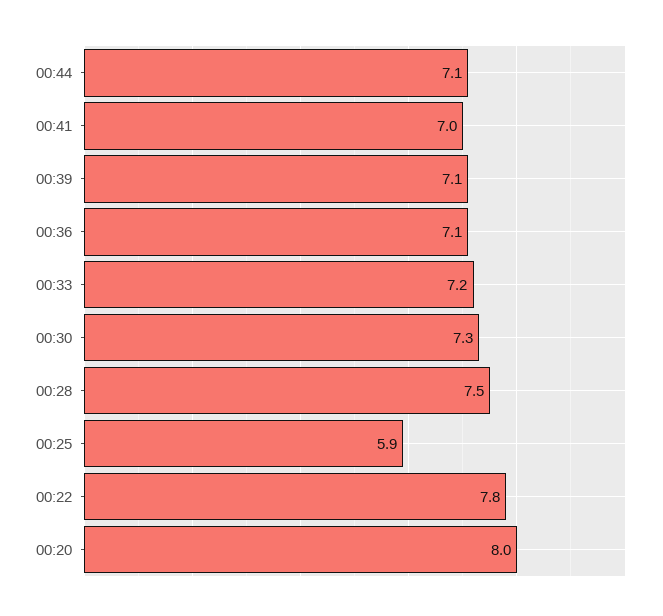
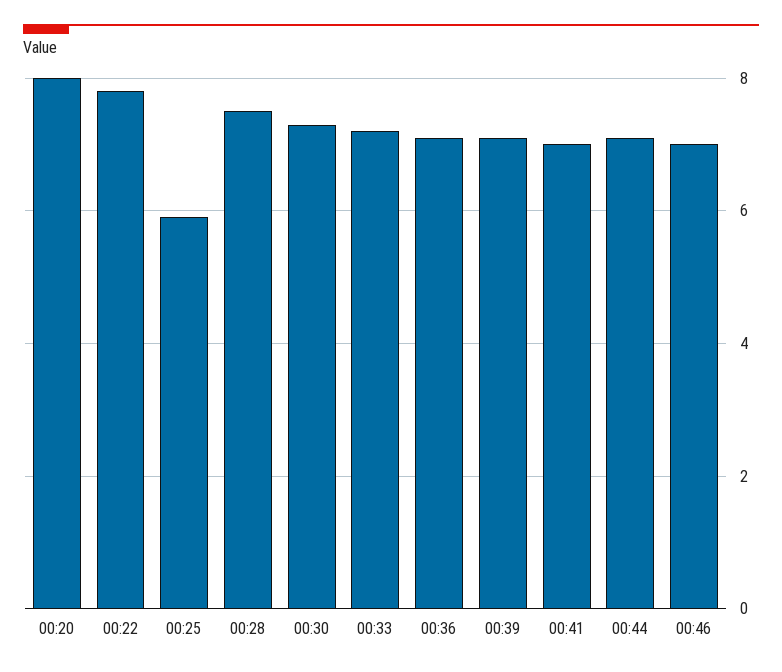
00:46: none -> 7

